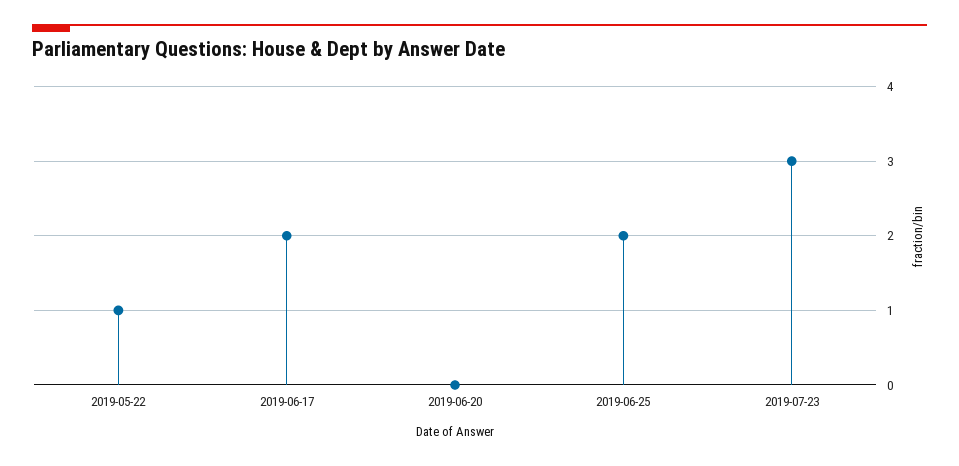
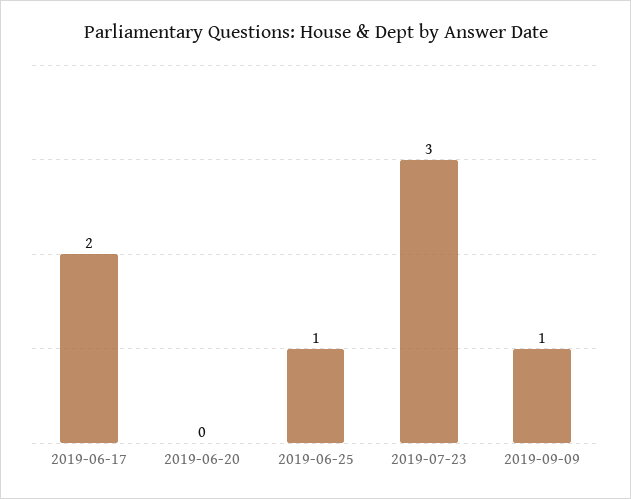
2019-05-22: 1 -> none
2019-06-25: 2 -> 1
2019-09-09: none -> 1

